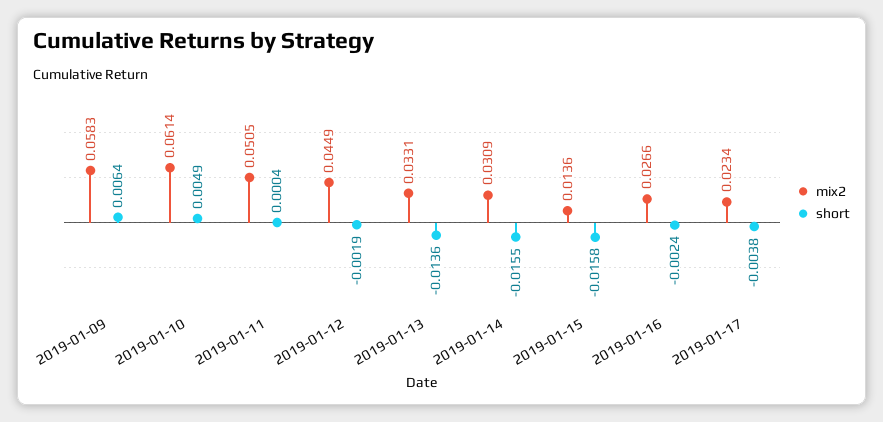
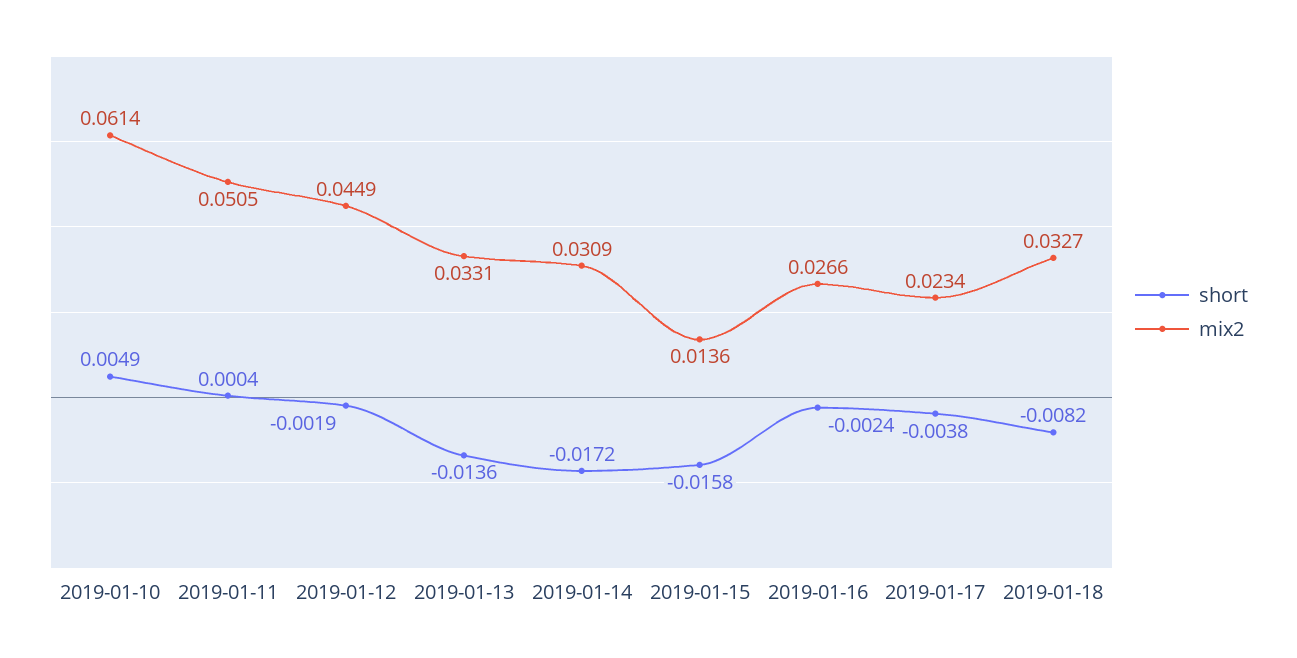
mix2, 2019-01-09: 0.0583 -> none
short, 2019-01-09: 0.0064 -> none
short, 2019-01-14: -0.0155 -> -0.0172
short, 2019-01-18: none -> -0.0082
mix2, 2019-01-18: none -> 0.0327

